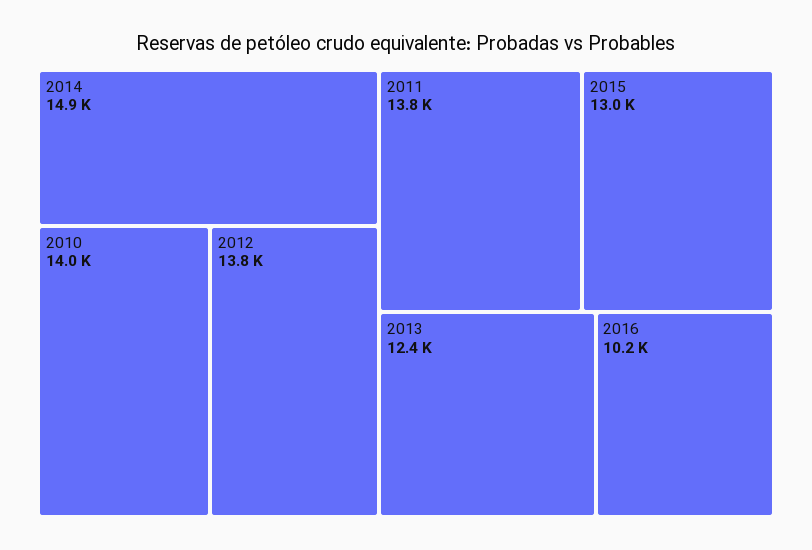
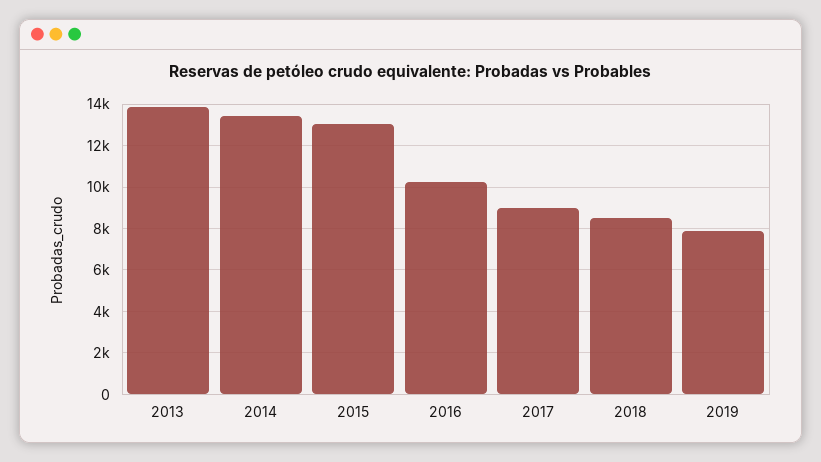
2014: 14900 -> 13500
2010: 14000 -> none
2012: 13800 -> none
2011: 13800 -> none
2013: 12400 -> 14000
2017: none -> 9000
2018: none -> 8500
2019: none -> 8000

